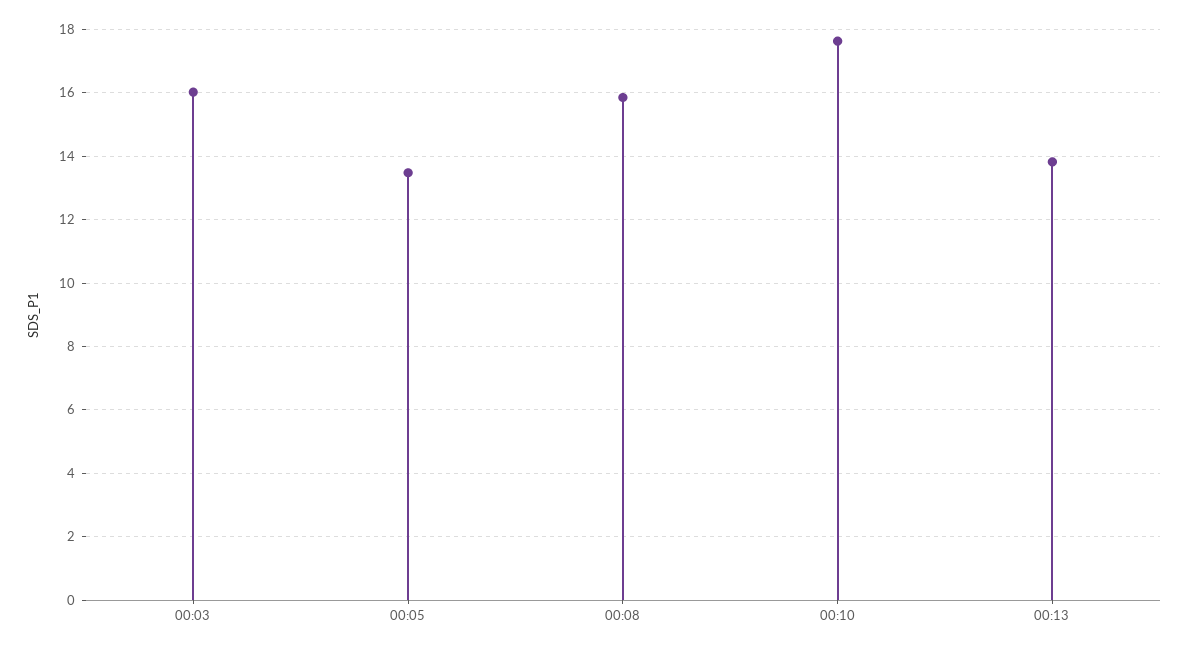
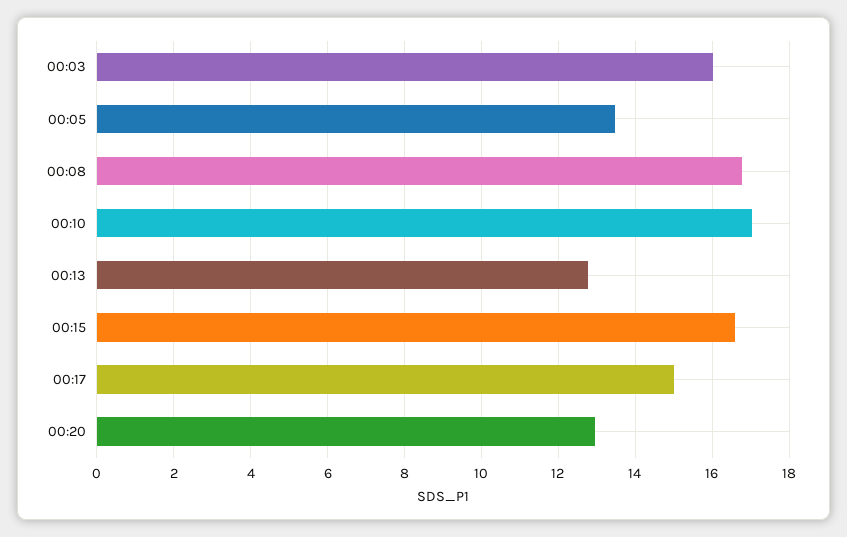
00:08: 15.8 -> 16.8
00:10: 17.6 -> 17
00:13: 13.8 -> 12.8
00:15: none -> 16.6
00:17: none -> 15
00:20: none -> 13

